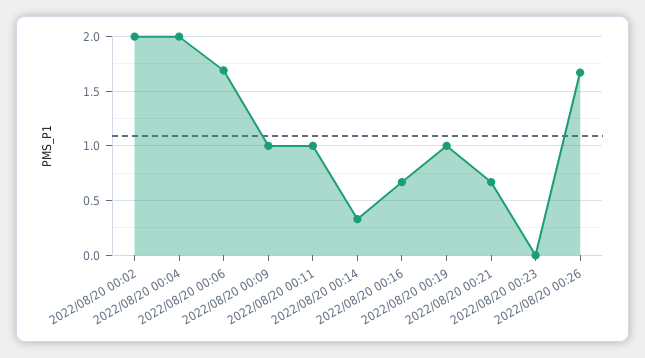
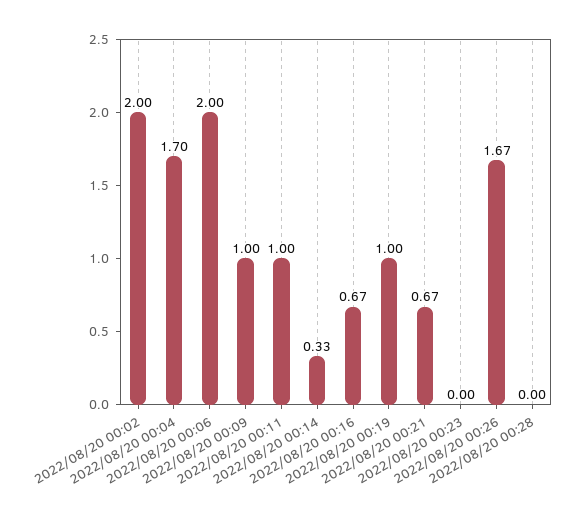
2022/08/20 00:04: 2 -> 1.7
2022/08/20 00:06: 1.7 -> 2
2022/08/20 00:28: none -> 0

